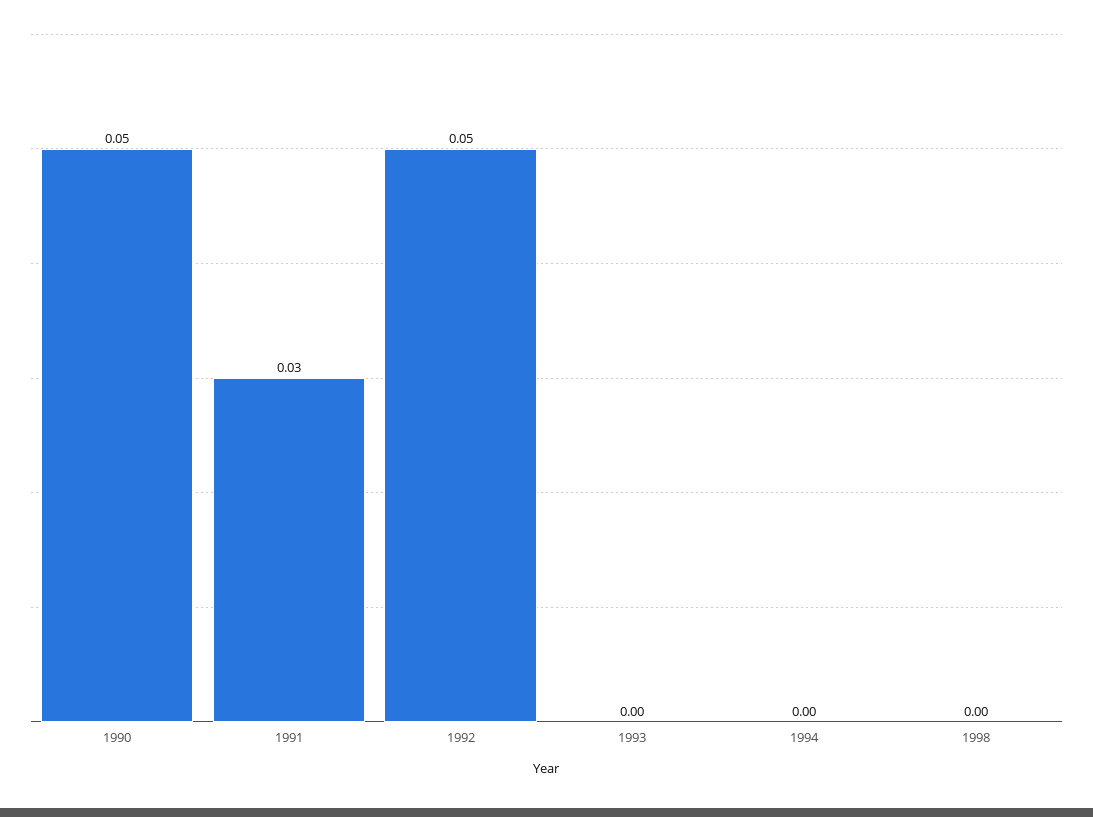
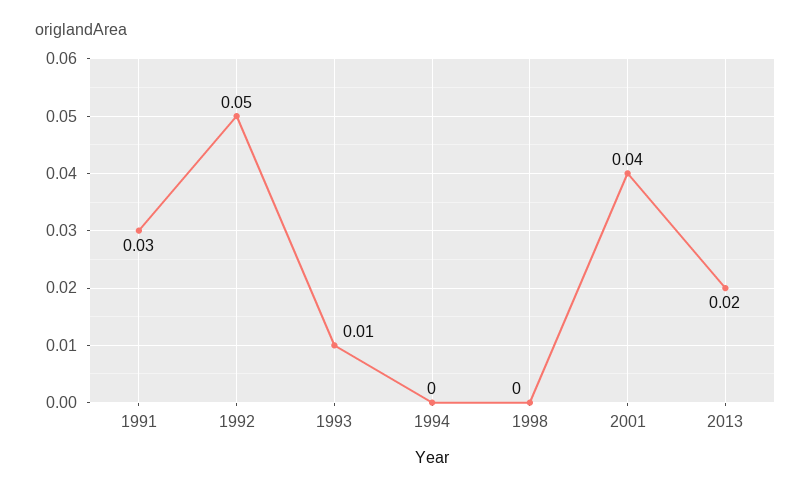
1990: 0.05 -> none
1993: 0 -> 0.01
2001: none -> 0.04
2013: none -> 0.02

